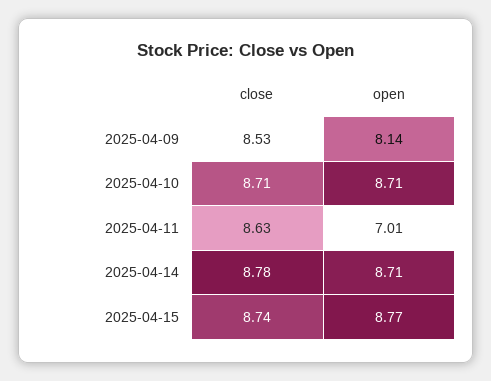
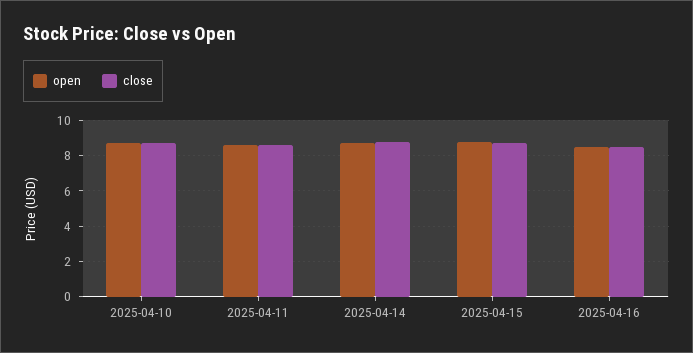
close, 2025-04-09: 8.53 -> none
open, 2025-04-09: 8.14 -> none
open, 2025-04-11: 7.01 -> 8.5
open, 2025-04-16: none -> 8.5
close, 2025-04-16: none -> 8.5

